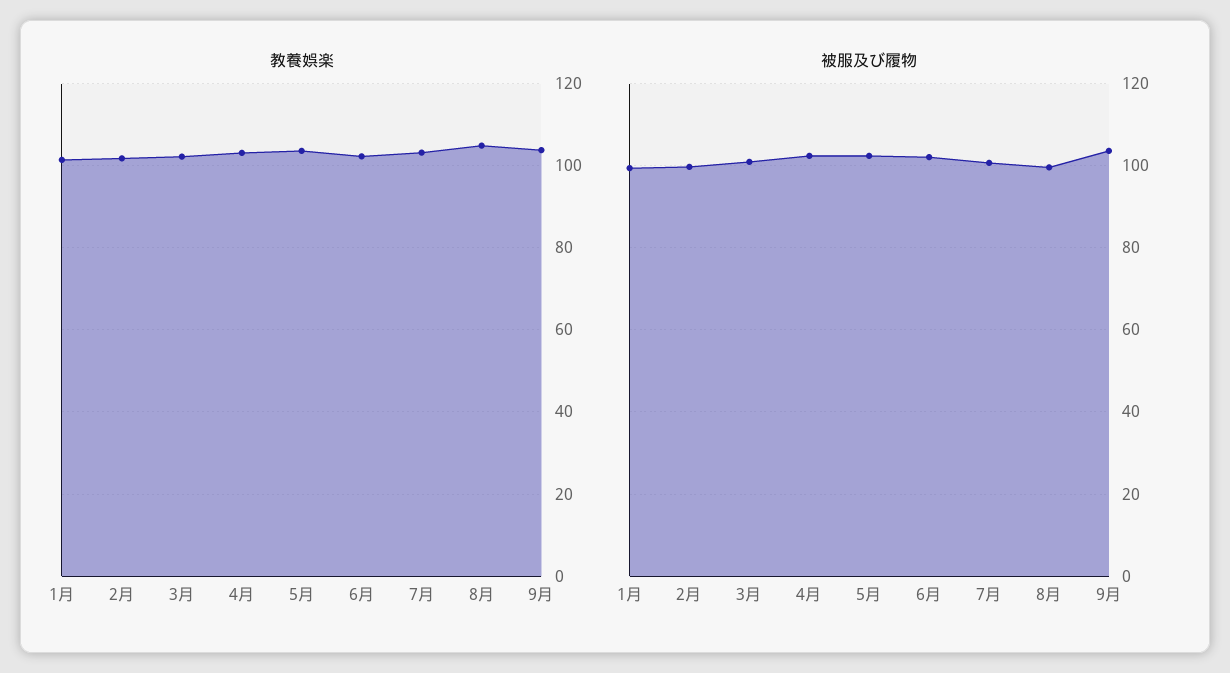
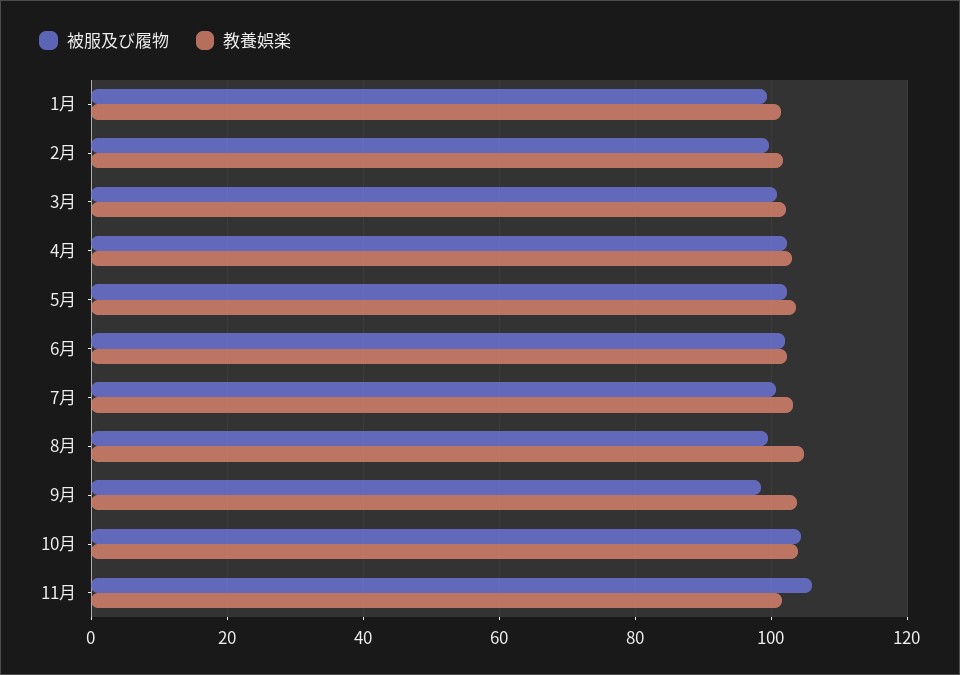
被服及び履物, 9月: 104 -> 98
被服及び履物, 10月: none -> 104
教養娯楽, 10月: none -> 104
被服及び履物, 11月: none -> 106
教養娯楽, 11月: none -> 102

